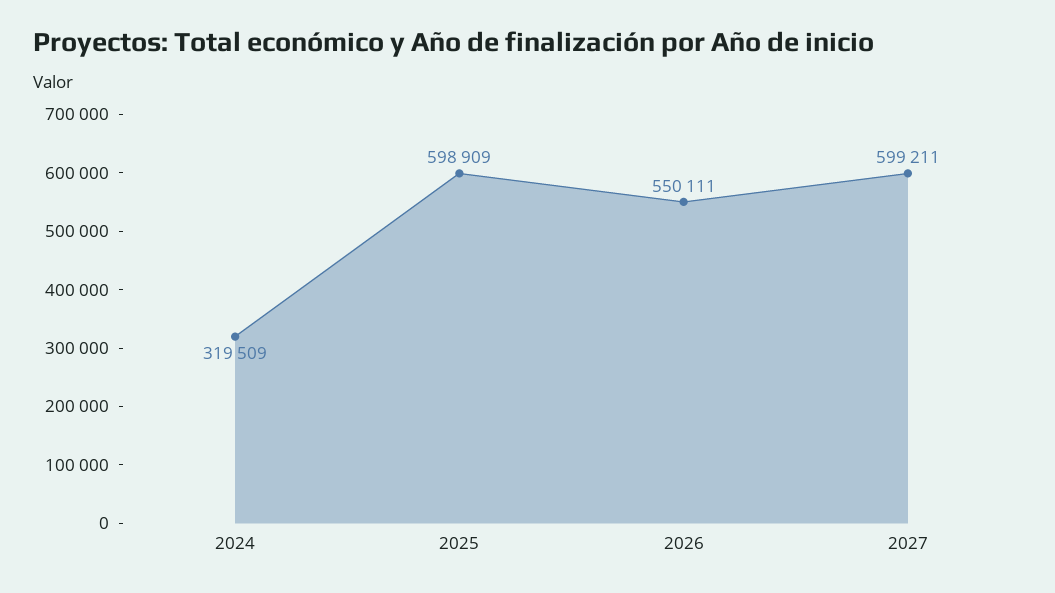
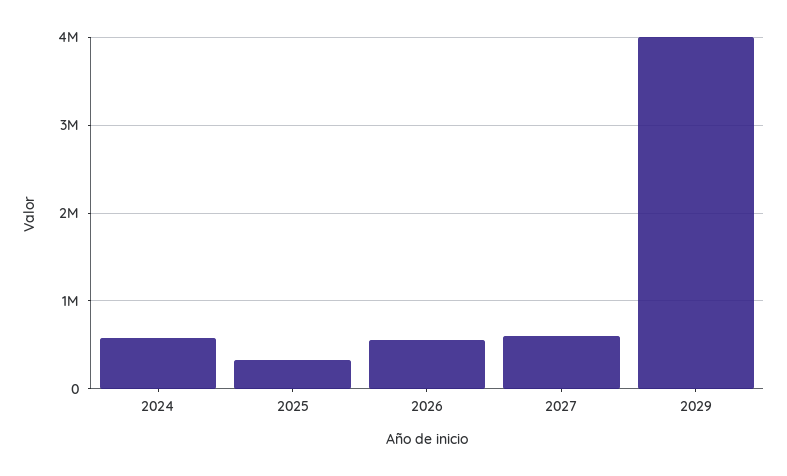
2024: 319509 -> 600000
2025: 598909 -> 300000
2029: none -> 4000000

